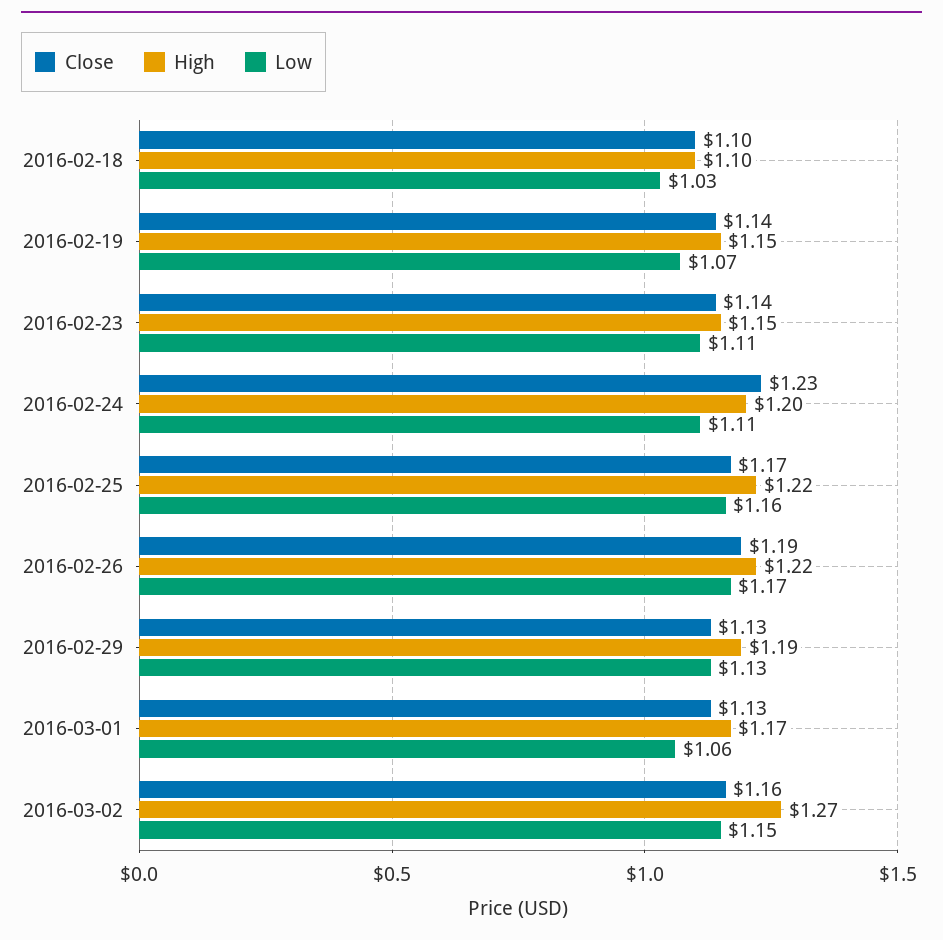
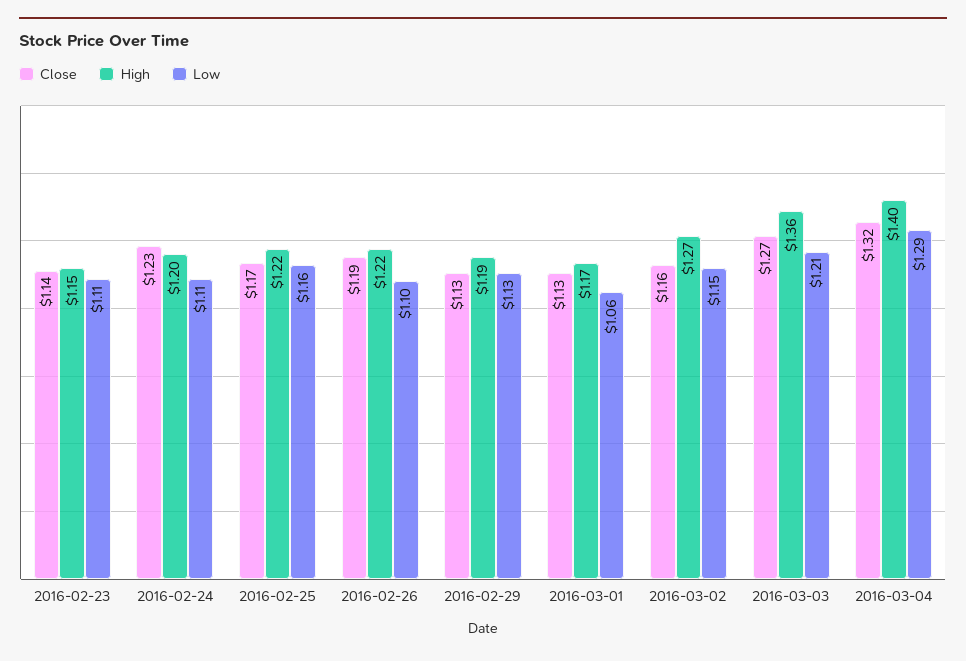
Close, 2016-02-18: 1.1 -> none
High, 2016-02-18: 1.1 -> none
Low, 2016-02-18: 1.03 -> none
Close, 2016-02-19: 1.14 -> none
High, 2016-02-19: 1.15 -> none
Low, 2016-02-19: 1.07 -> none
Low, 2016-02-26: 1.17 -> 1.1
Close, 2016-03-03: none -> 1.27
High, 2016-03-03: none -> 1.36
Low, 2016-03-03: none -> 1.21
Close, 2016-03-04: none -> 1.32
High, 2016-03-04: none -> 1.4
Low, 2016-03-04: none -> 1.29

